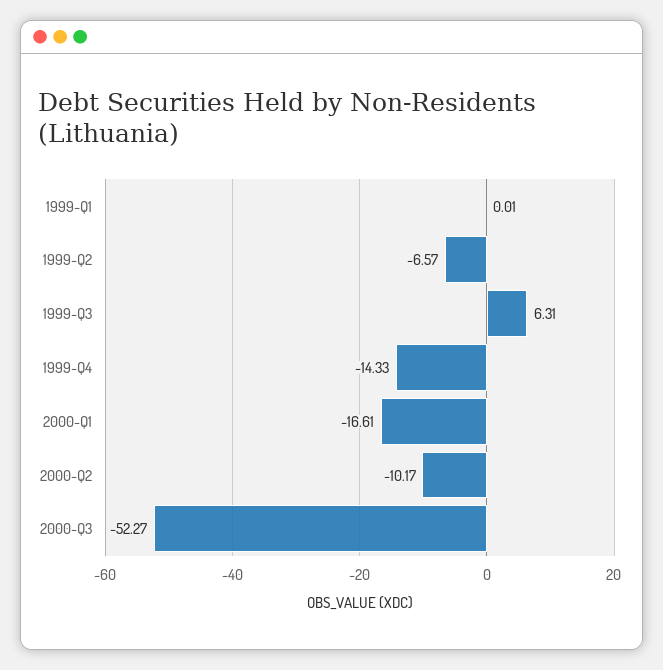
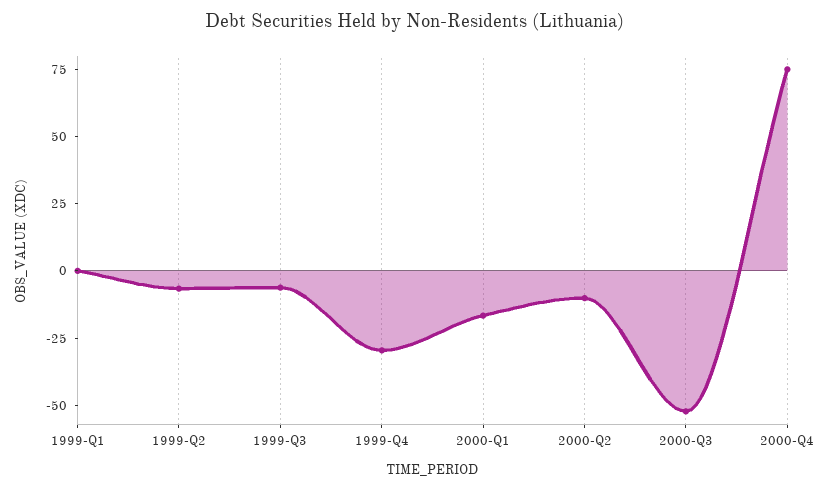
1999-Q3: 6.31 -> -5
1999-Q4: -14.33 -> -30
2000-Q4: none -> 75

